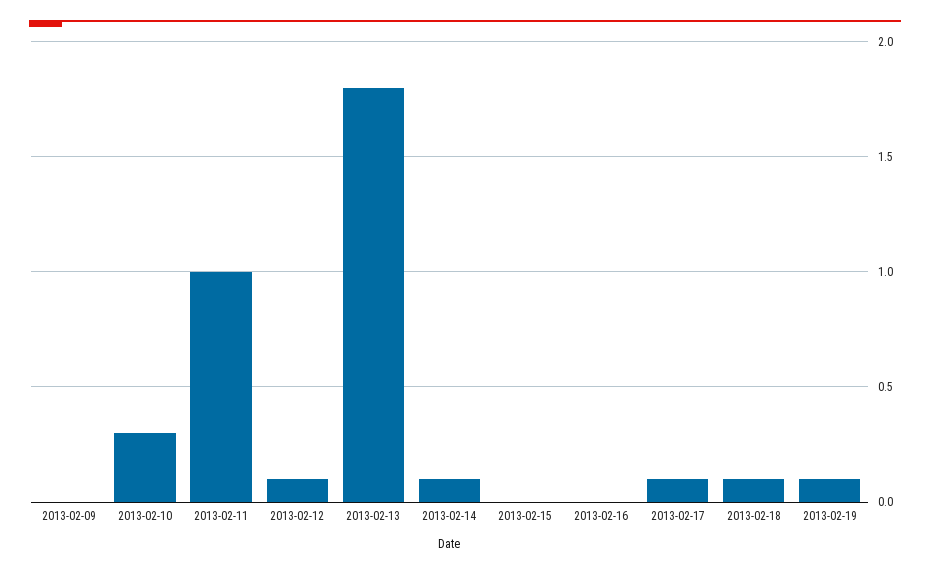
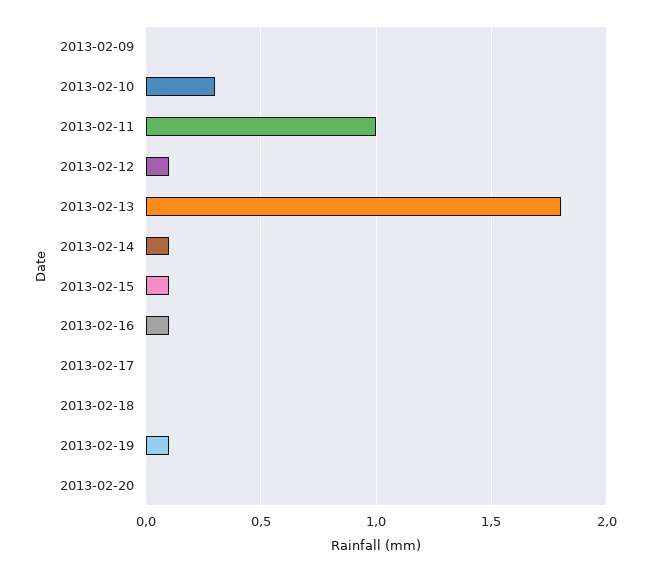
2013-02-15: 0 -> 0.1
2013-02-16: 0 -> 0.1
2013-02-17: 0.1 -> 0
2013-02-18: 0.1 -> 0
2013-02-20: none -> 0

